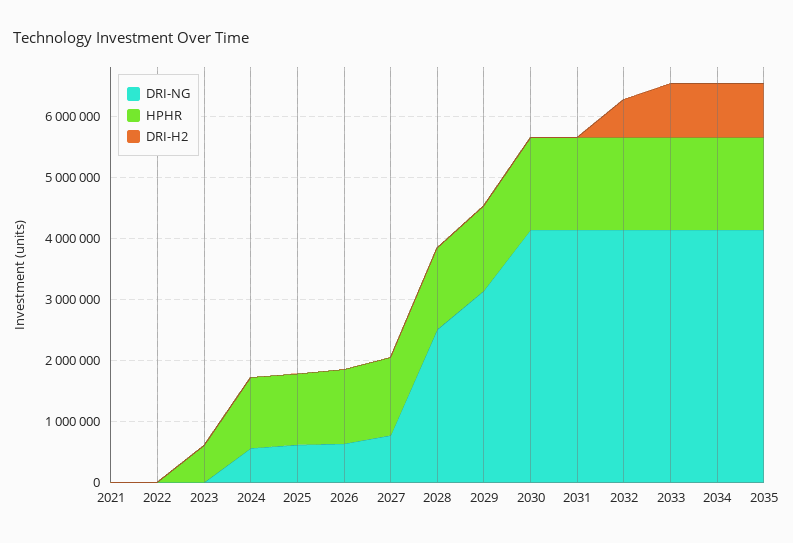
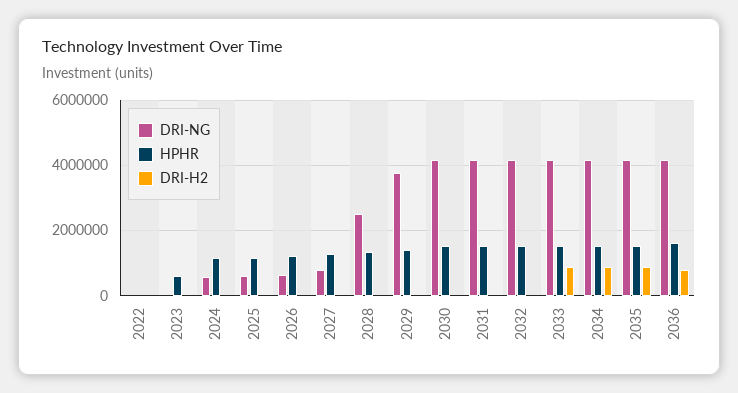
DRI-NG, 2021: 0 -> none
HPHR, 2021: 0 -> none
DRI-H2, 2021: 0 -> none
DRI-NG, 2029: 3200000 -> 3800000
DRI-H2, 2032: 600000 -> 0
DRI-NG, 2036: none -> 4200000
HPHR, 2036: none -> 1600000
DRI-H2, 2036: none -> 800000

